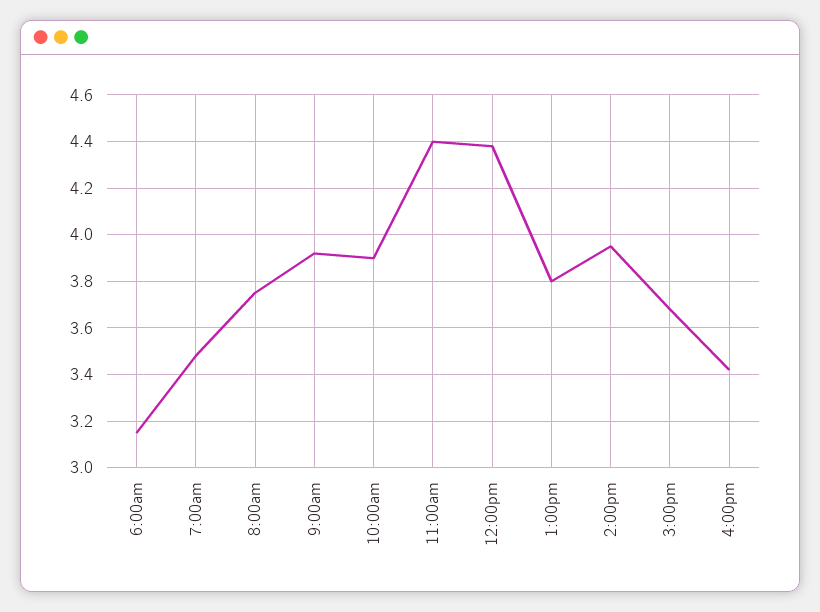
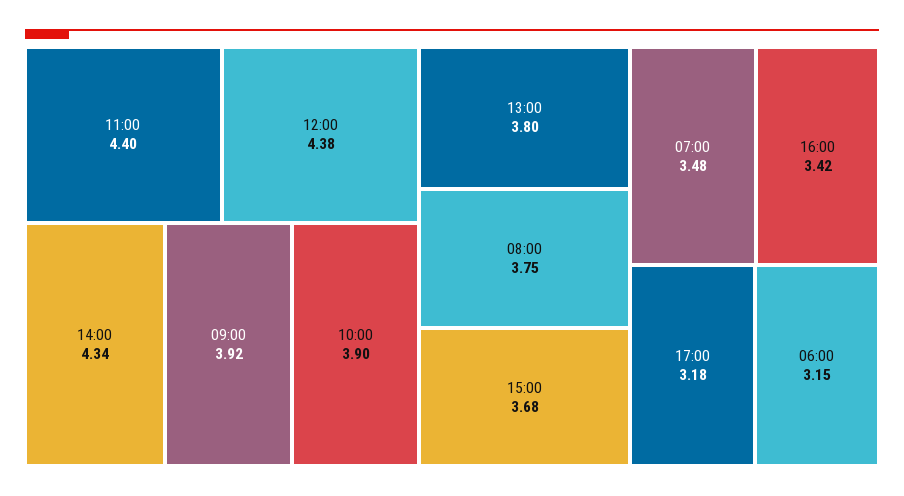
2:00pm: 3.95 -> 4.34
17:00: none -> 3.18

